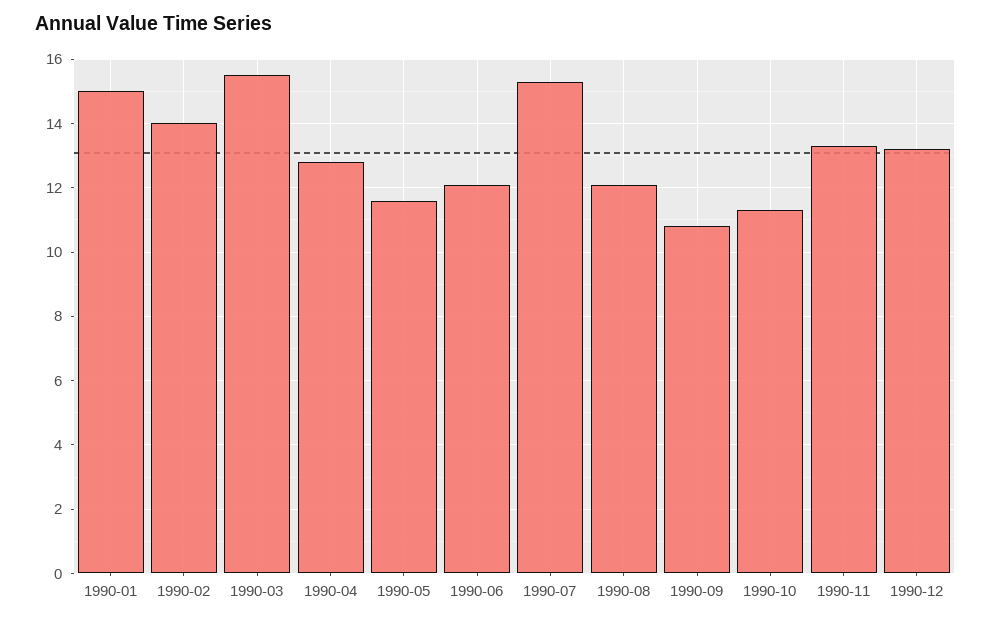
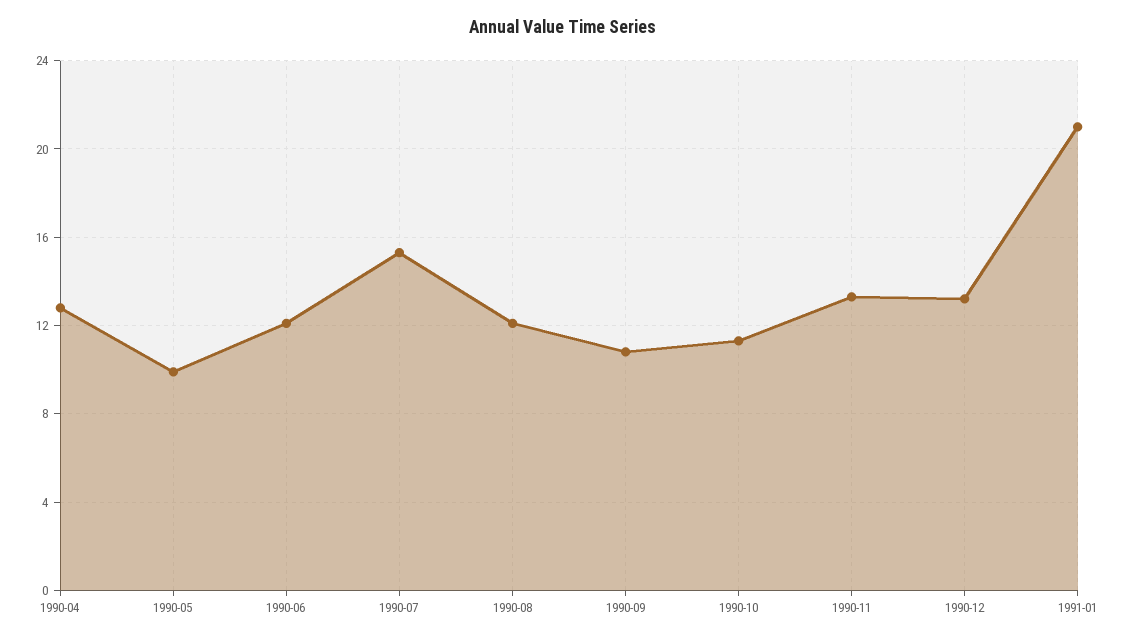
1990-01: 15 -> none
1990-02: 14 -> none
1990-03: 15.5 -> none
1990-05: 11.5 -> 10
1991-01: none -> 21

